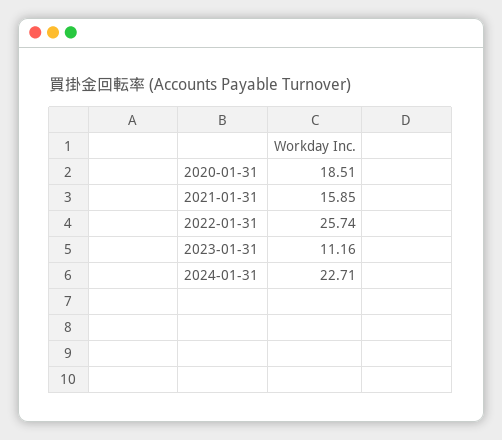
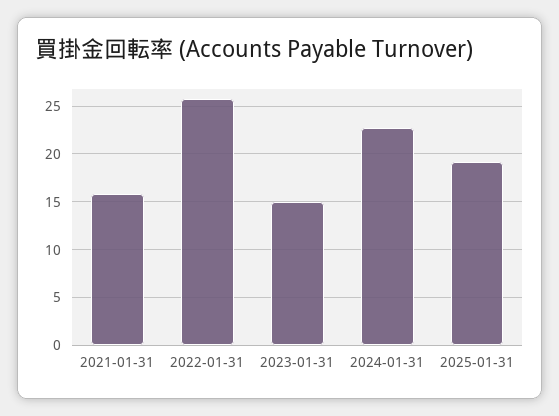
2020-01-31: 18.51 -> none
2023-01-31: 11.16 -> 15
2025-01-31: none -> 19

